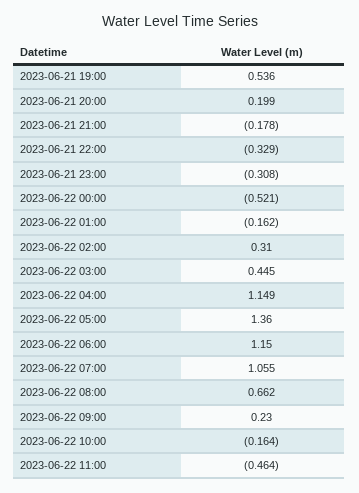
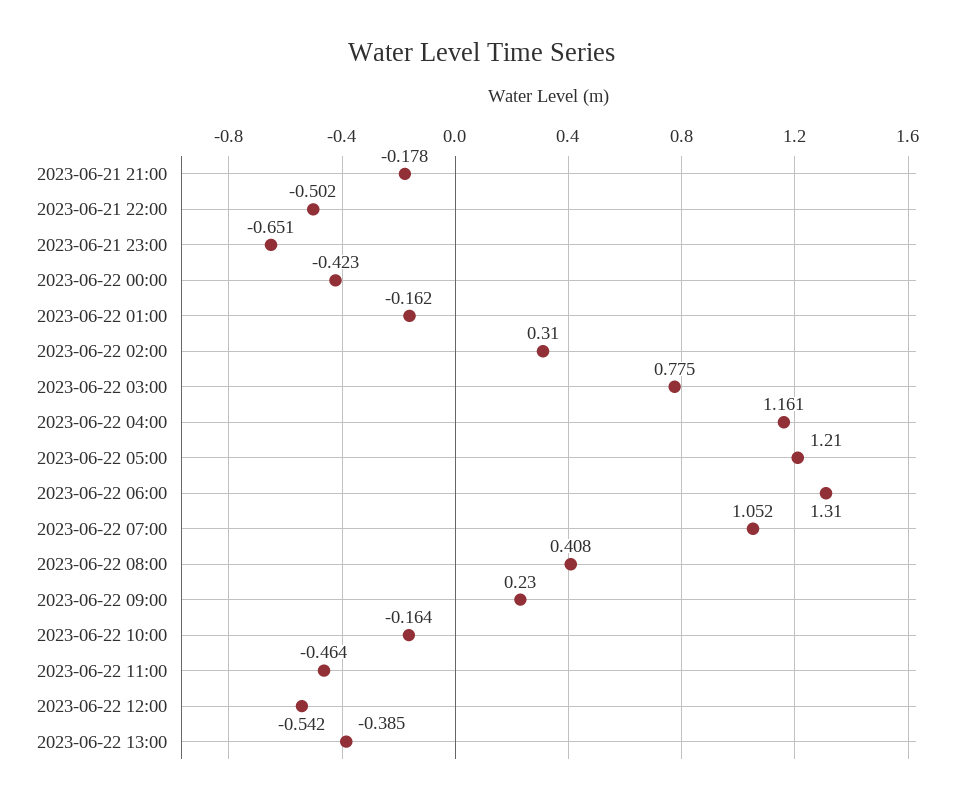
2023-06-21 19:00: 0.536 -> none
2023-06-21 20:00: 0.199 -> none
2023-06-21 22:00: -0.329 -> -0.502
2023-06-21 23:00: -0.308 -> -0.651
2023-06-22 00:00: -0.521 -> -0.423
2023-06-22 03:00: 0.445 -> 0.775
2023-06-22 04:00: 1.149 -> 1.161
2023-06-22 05:00: 1.36 -> 1.21
2023-06-22 06:00: 1.15 -> 1.31
2023-06-22 07:00: 1.055 -> 1.052
2023-06-22 08:00: 0.662 -> 0.408
2023-06-22 12:00: none -> -0.542
2023-06-22 13:00: none -> -0.385

